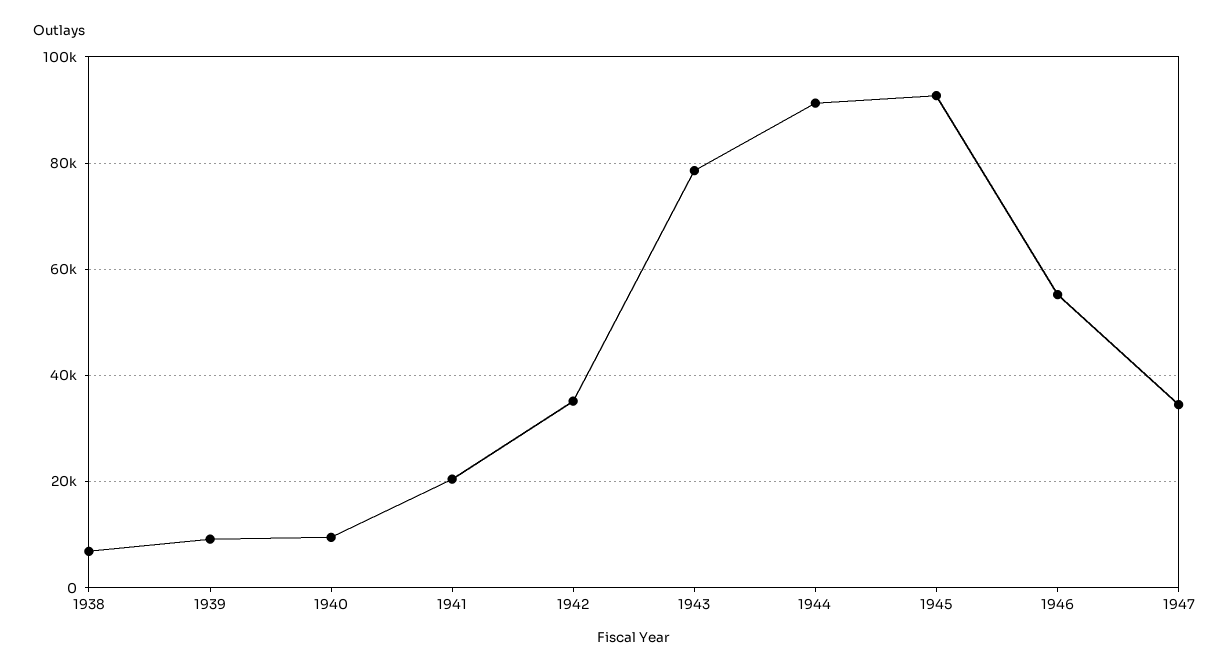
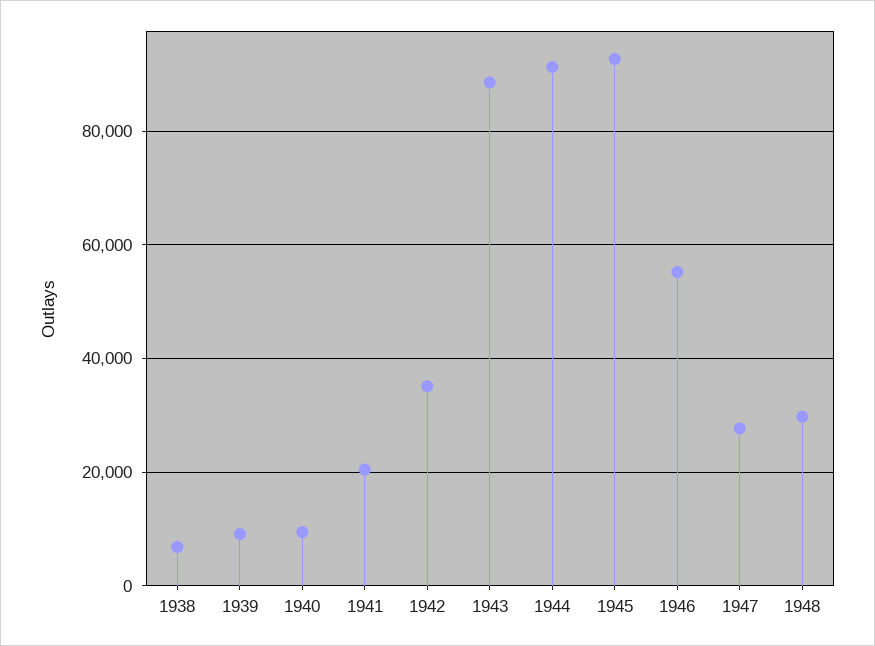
1943: 78000 -> 88000
1947: 34000 -> 28000
1948: none -> 30000

